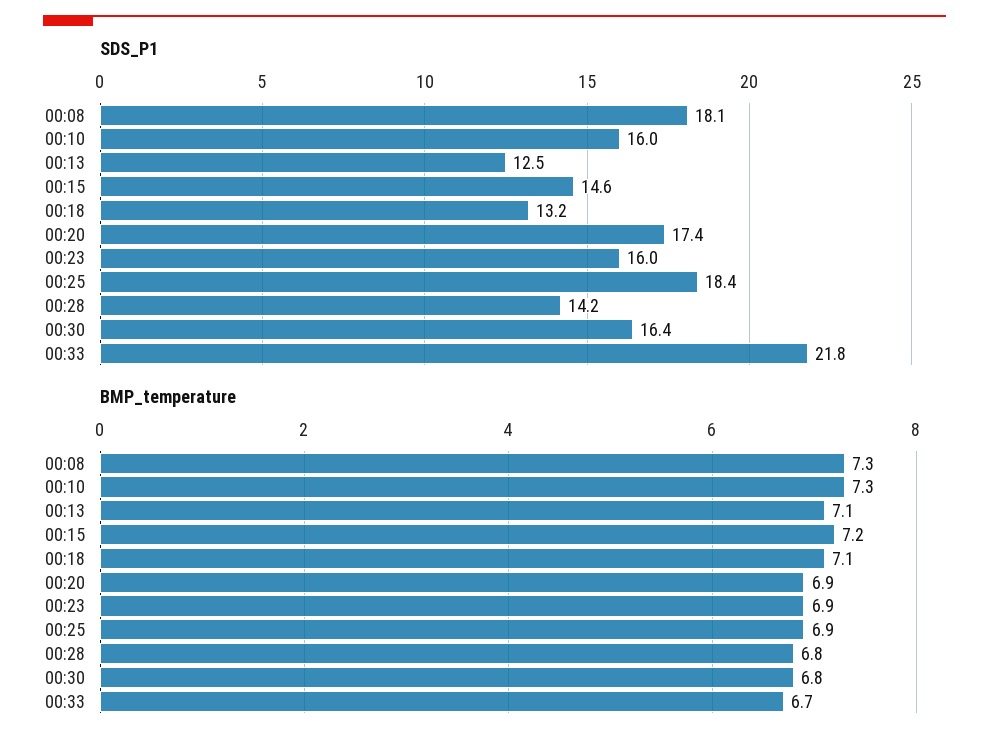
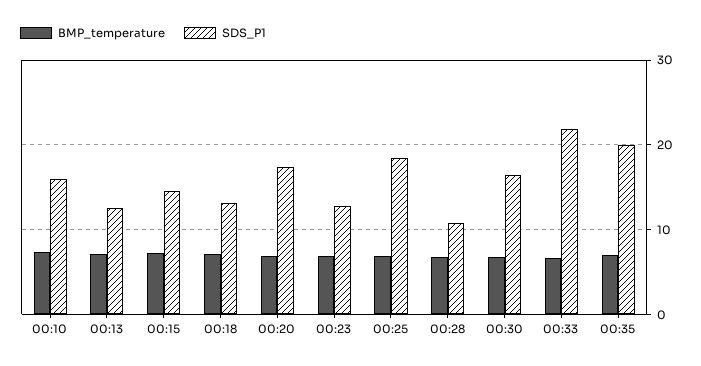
SDS_P1, 00:08: 18.1 -> none
SDS_P1, 00:23: 16 -> 13
SDS_P1, 00:28: 14.2 -> 11
BMP_temperature, 00:08: 7.3 -> none
BMP_temperature, 00:35: none -> 7
SDS_P1, 00:35: none -> 20

